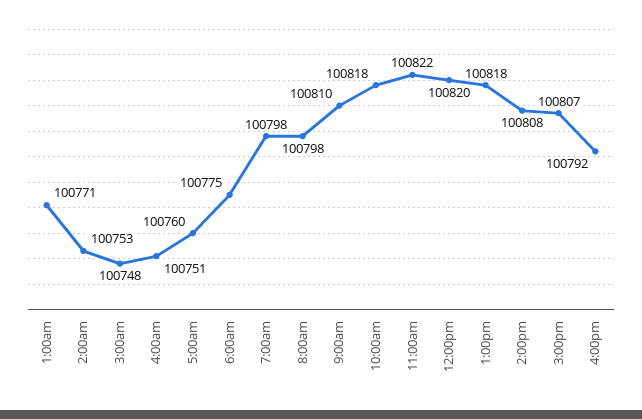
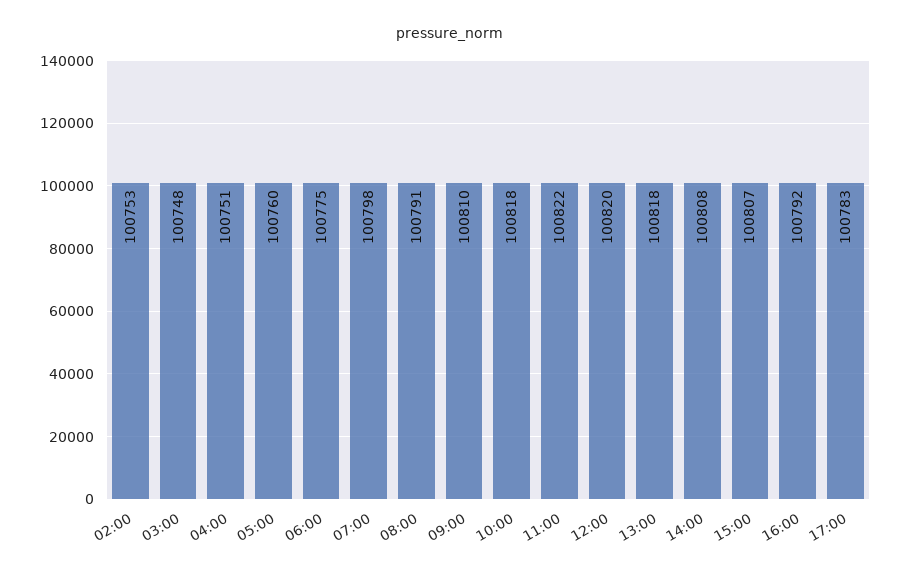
1:00am: 100771 -> none
8:00am: 100798 -> 100791
17:00: none -> 100783

